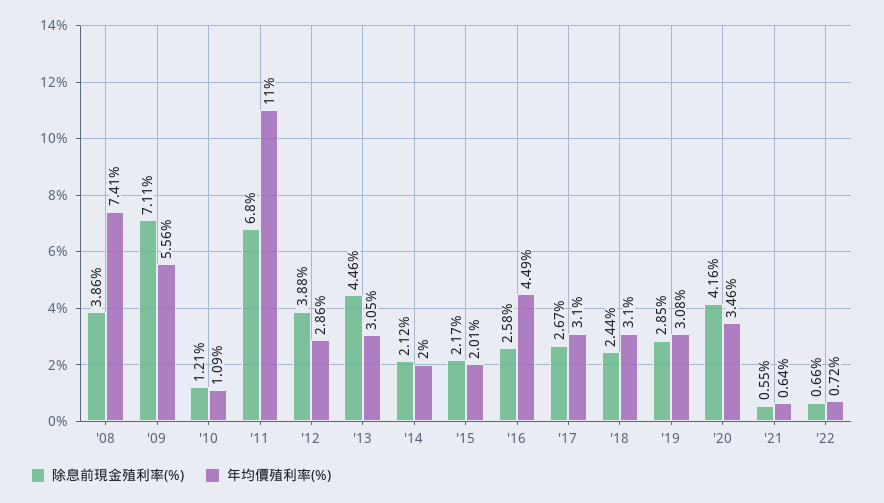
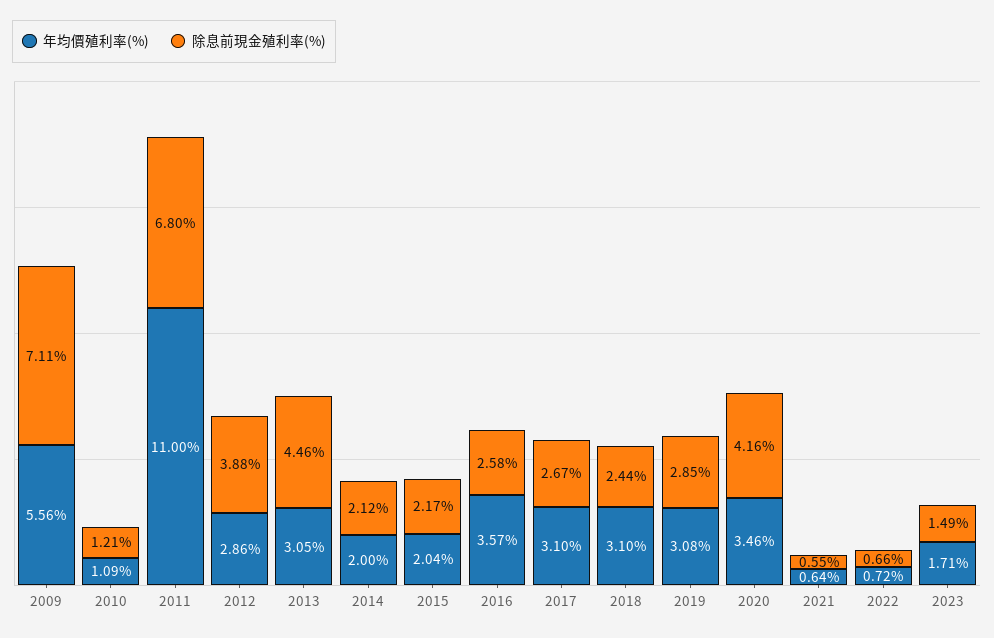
除息前現金殖利率(%), '08: 3.86 -> none
年均價殖利率(%), '08: 7.41 -> none
年均價殖利率(%), '15: 2.01 -> 2.04
年均價殖利率(%), '16: 4.49 -> 3.57
年均價殖利率(%), 2023: none -> 1.71
除息前現金殖利率(%), 2023: none -> 1.49

